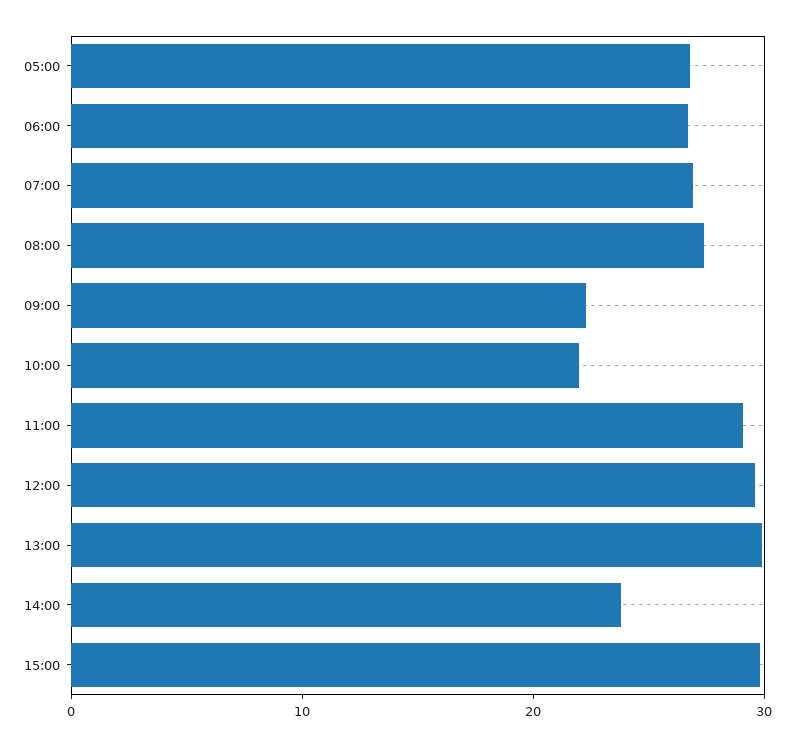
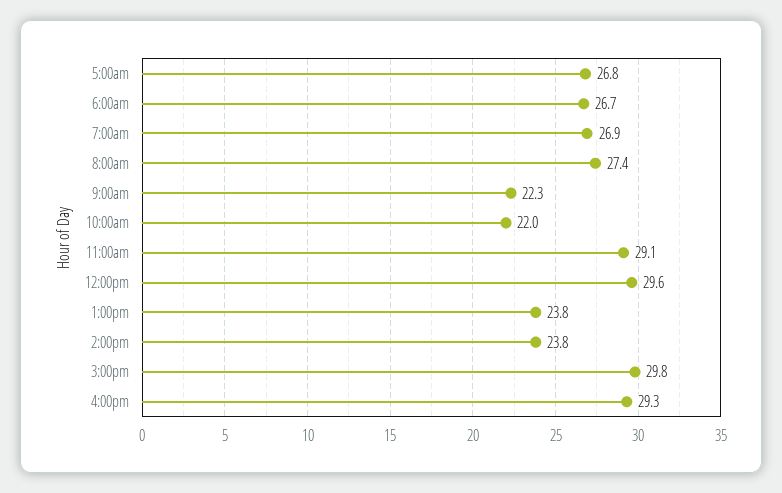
13:00: 30 -> 23.8
4:00pm: none -> 29.3

